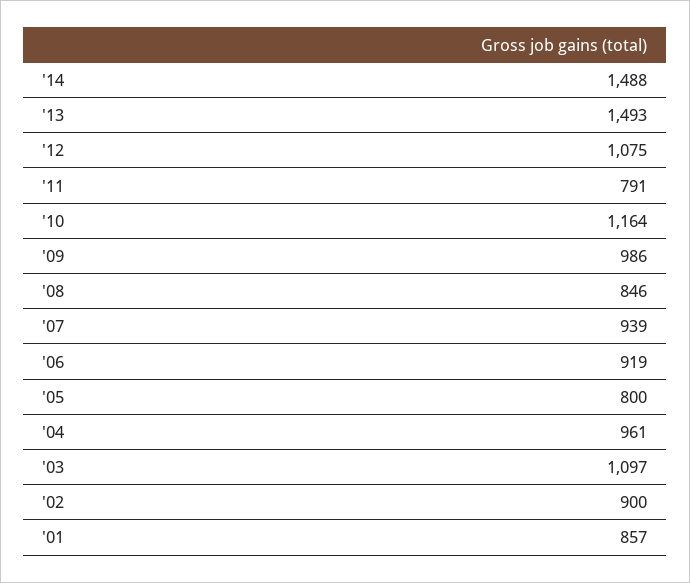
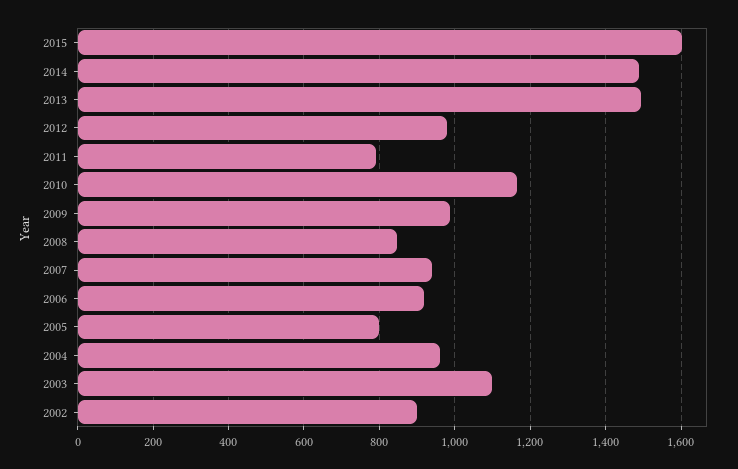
'12: 1075 -> 980
'01: 857 -> none
2015: none -> 1600

